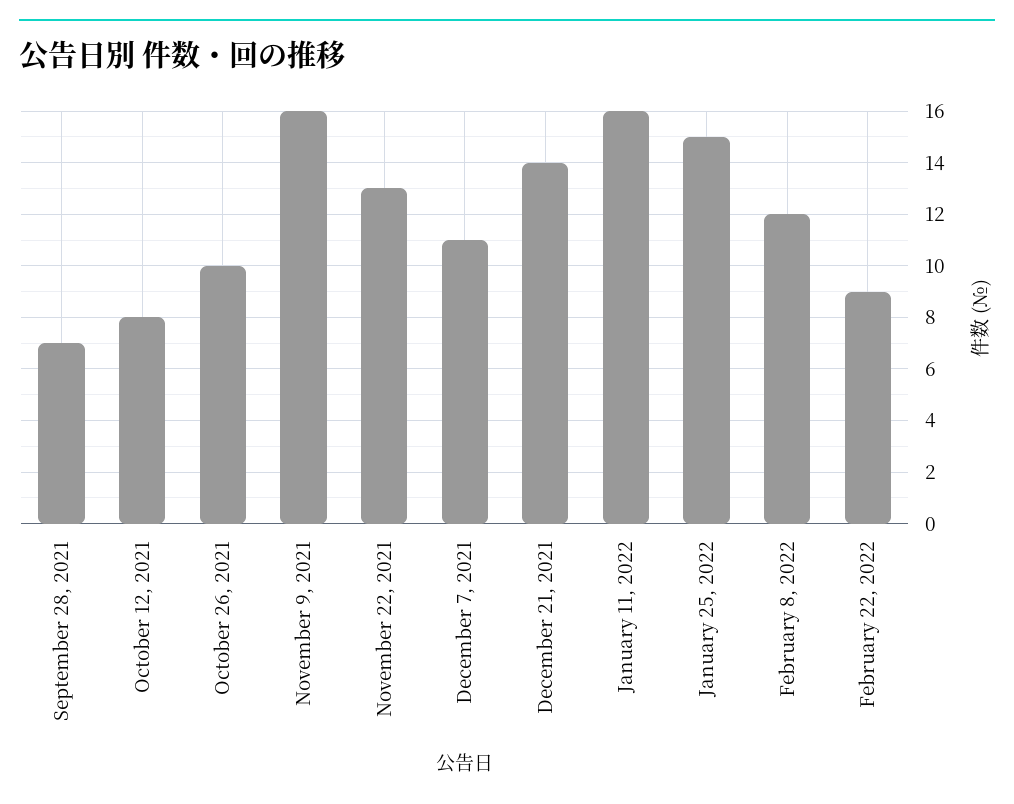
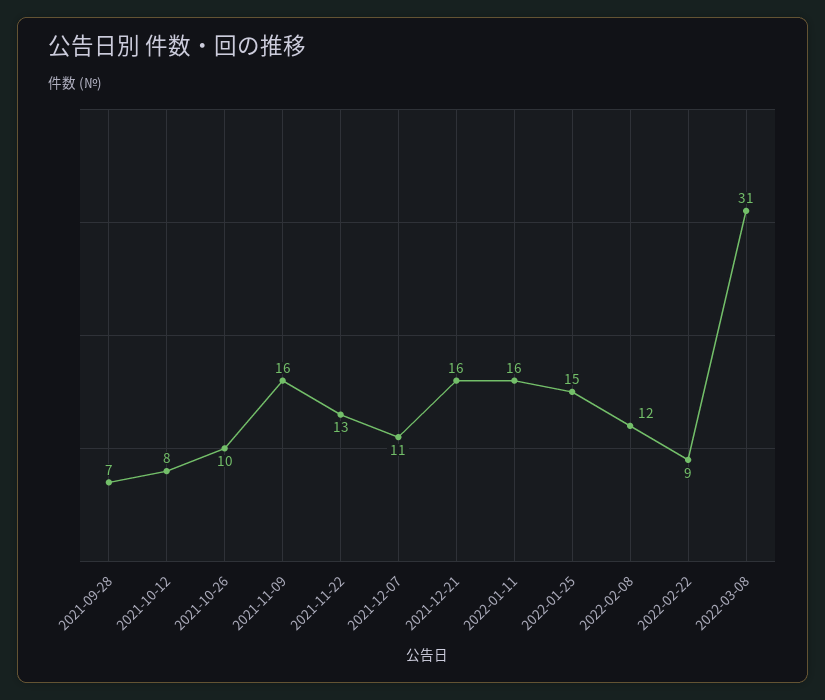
December 21, 2021: 14 -> 16
2022-03-08: none -> 31

